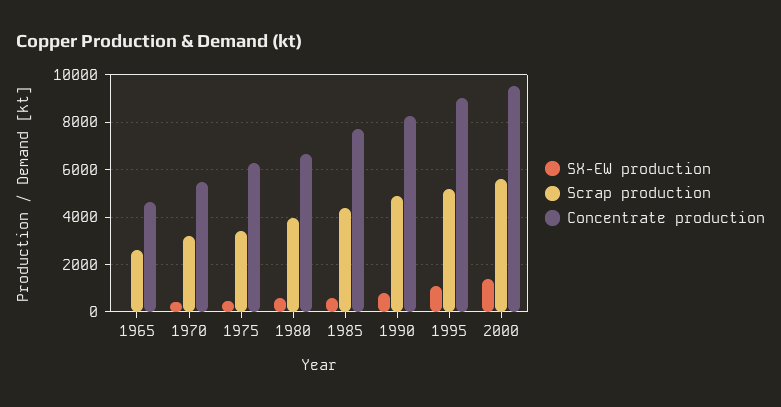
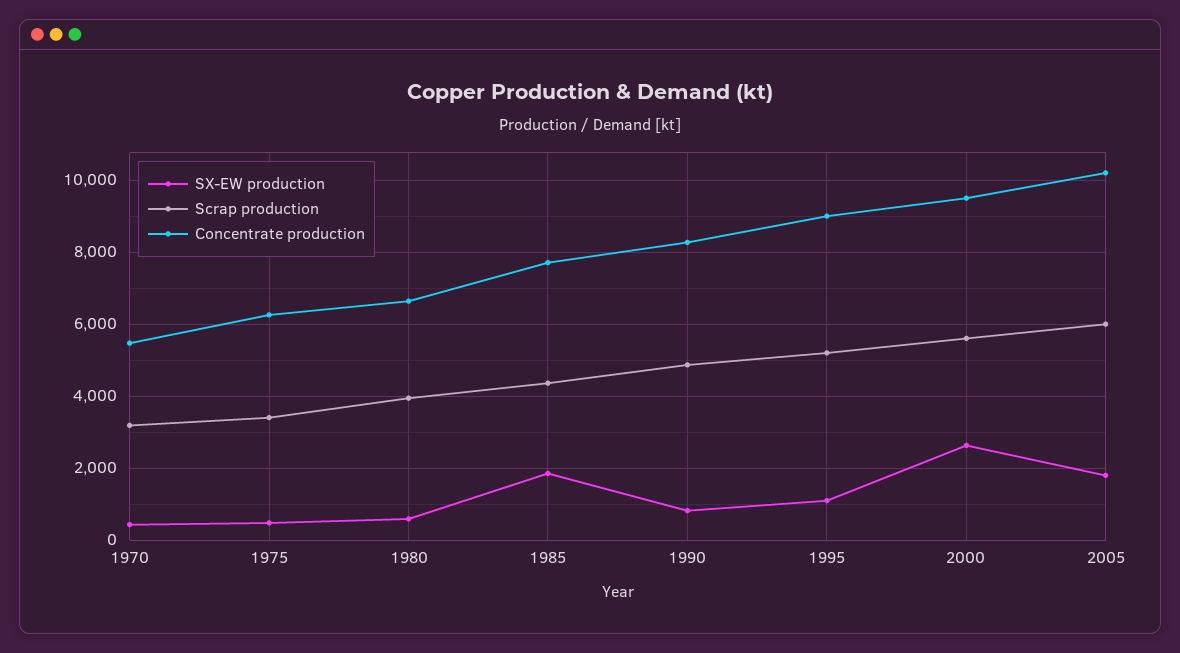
SX-EW production, 1965: 0 -> none
Scrap production, 1965: 2500 -> none
Concentrate production, 1965: 4500 -> none
SX-EW production, 1985: 500 -> 1800
SX-EW production, 2000: 1500 -> 2600
SX-EW production, 2005: none -> 1800
Scrap production, 2005: none -> 6000
Concentrate production, 2005: none -> 10200

